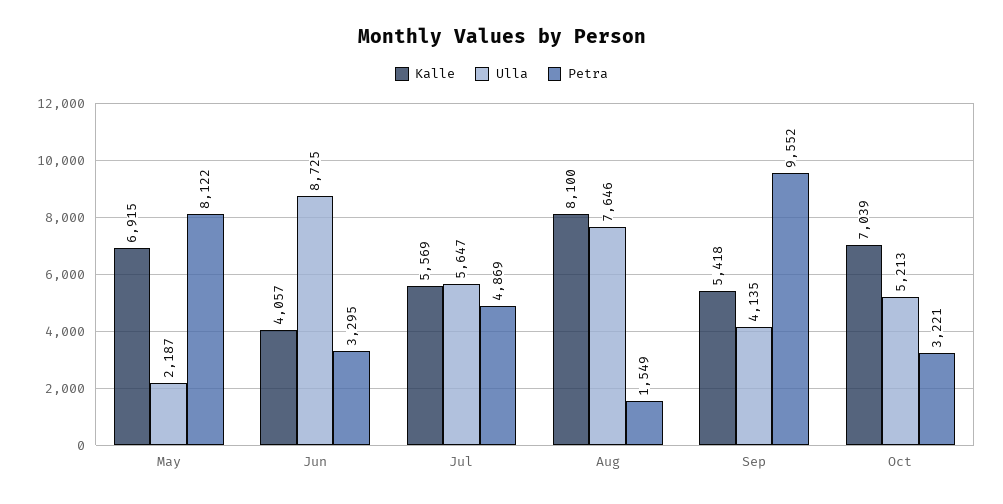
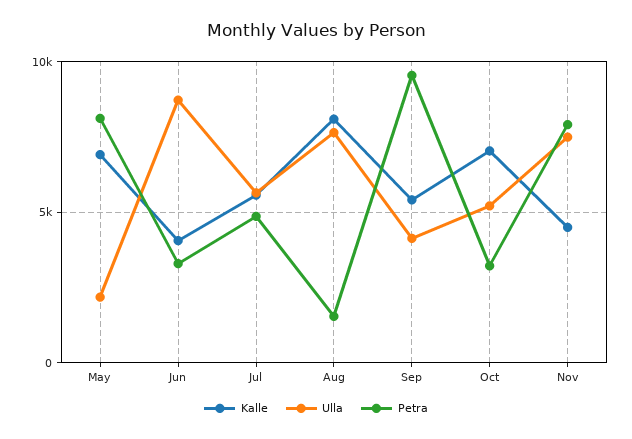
Kalle, Nov: none -> 4500
Ulla, Nov: none -> 7500
Petra, Nov: none -> 8000

